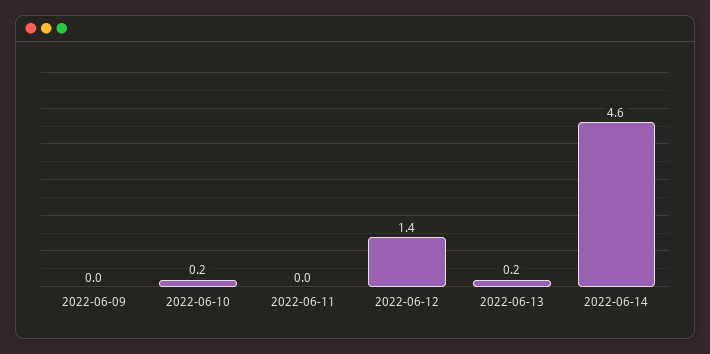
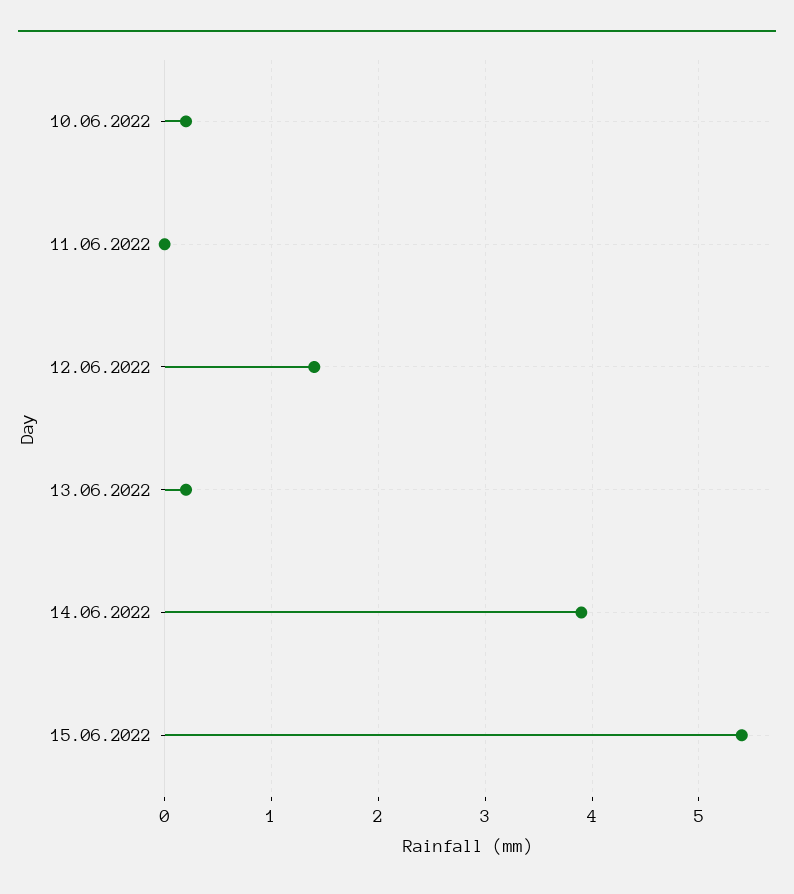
2022-06-09: 0 -> none
2022-06-14: 4.6 -> 3.9
15.06.2022: none -> 5.4

